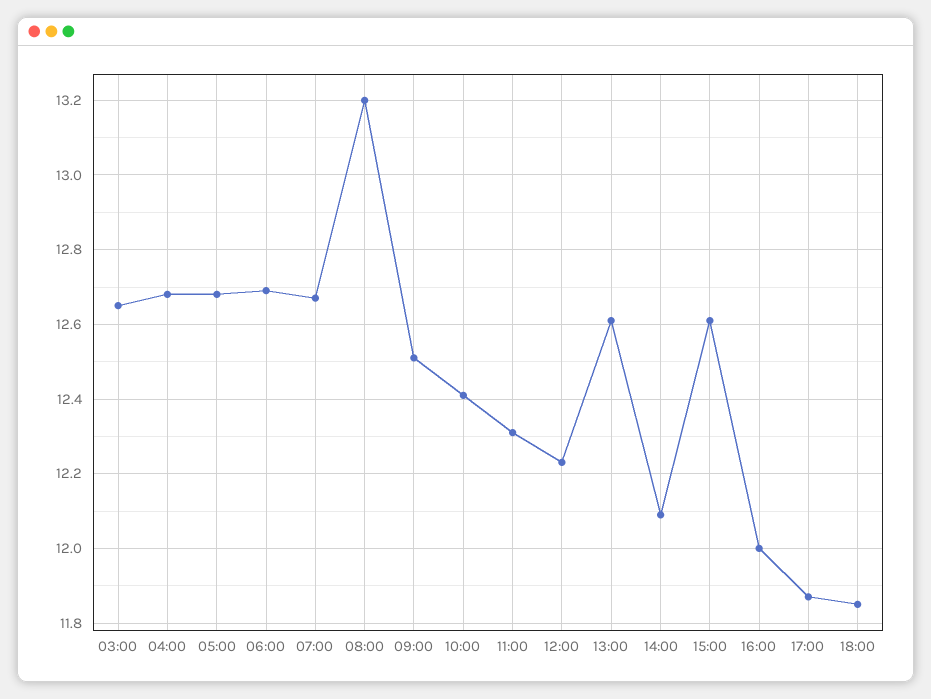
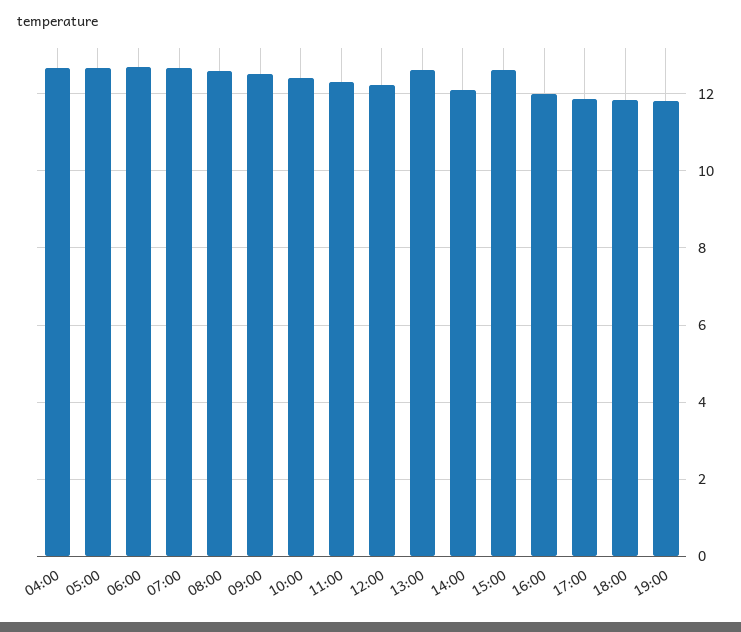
03:00: 12.65 -> none
08:00: 13.2 -> 12.6
19:00: none -> 11.8

